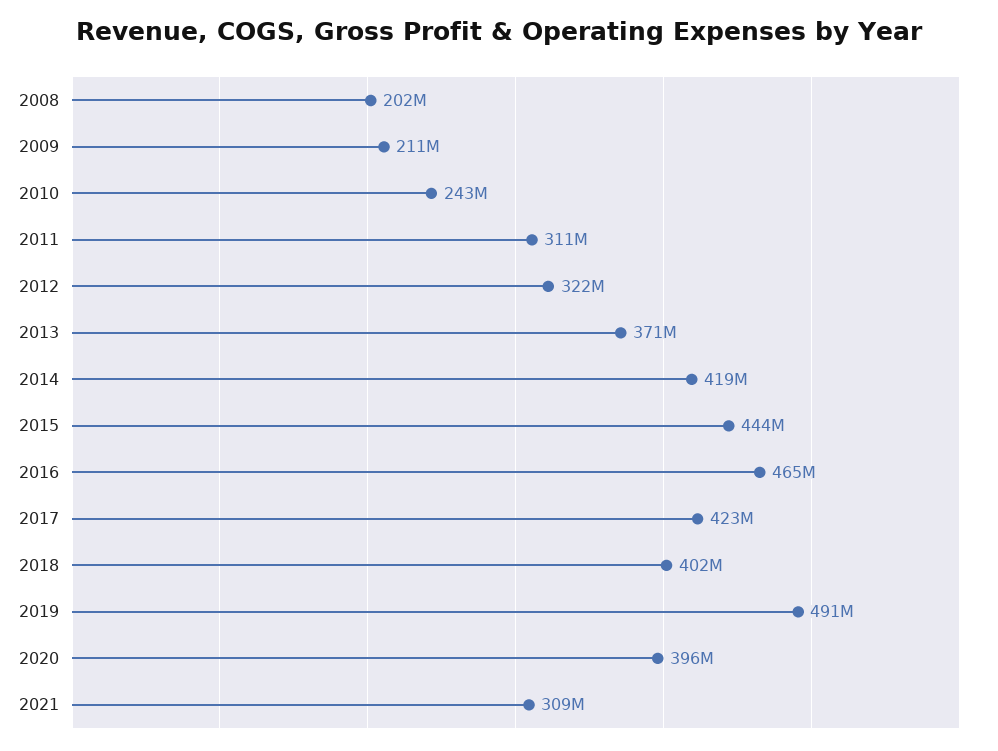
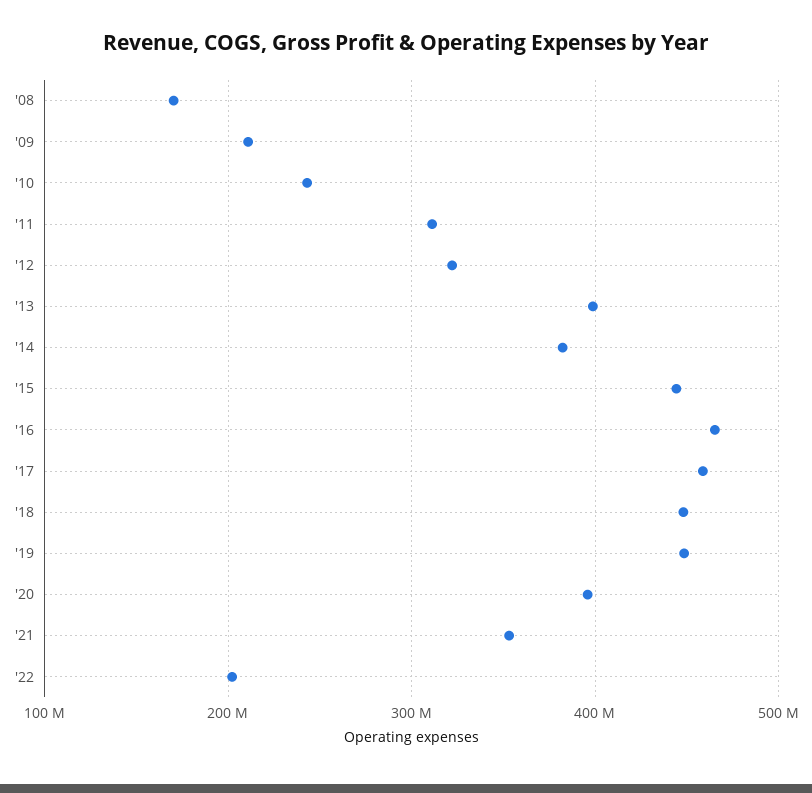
2008: 202000000 -> 170000000
2013: 371000000 -> 400000000
2014: 419000000 -> 380000000
2017: 423000000 -> 460000000
2018: 402000000 -> 450000000
2019: 491000000 -> 450000000
2021: 309000000 -> 350000000
'22: none -> 200000000

